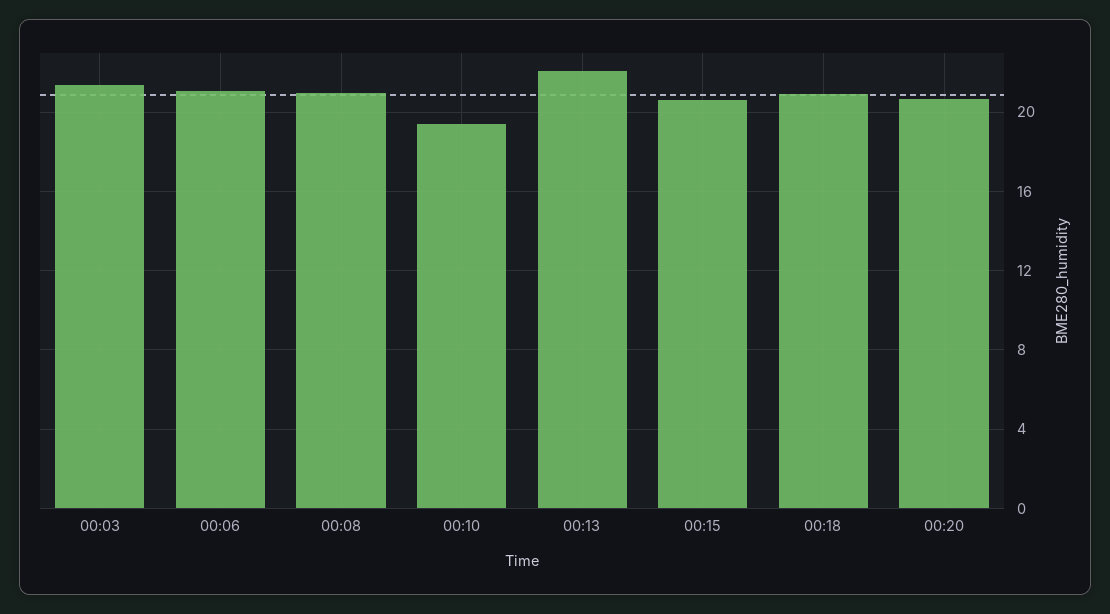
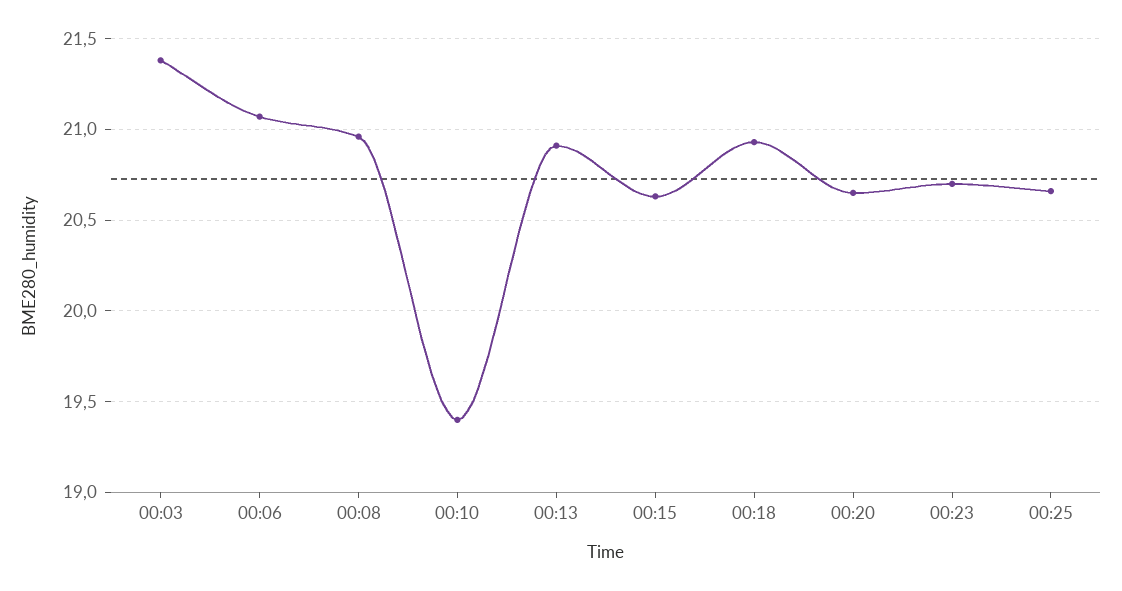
00:13: 22 -> 20.9
00:23: none -> 20.7
00:25: none -> 20.65

